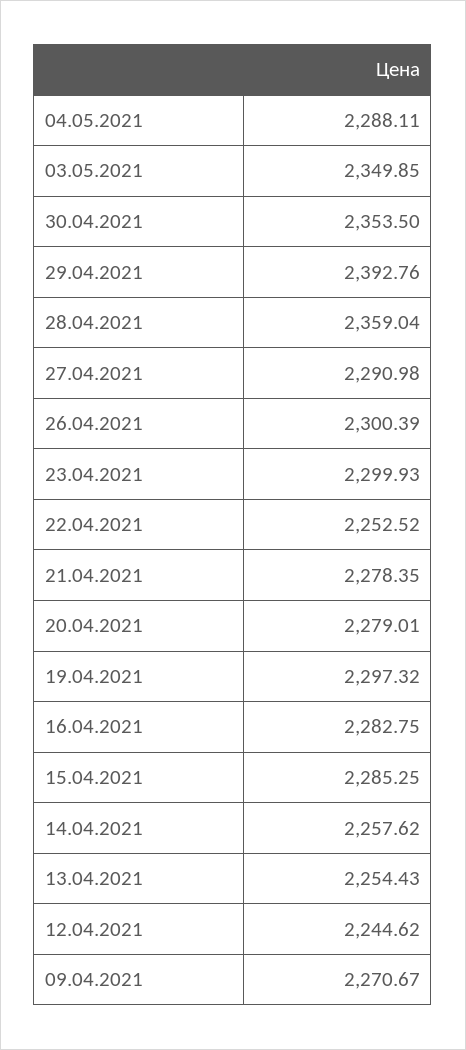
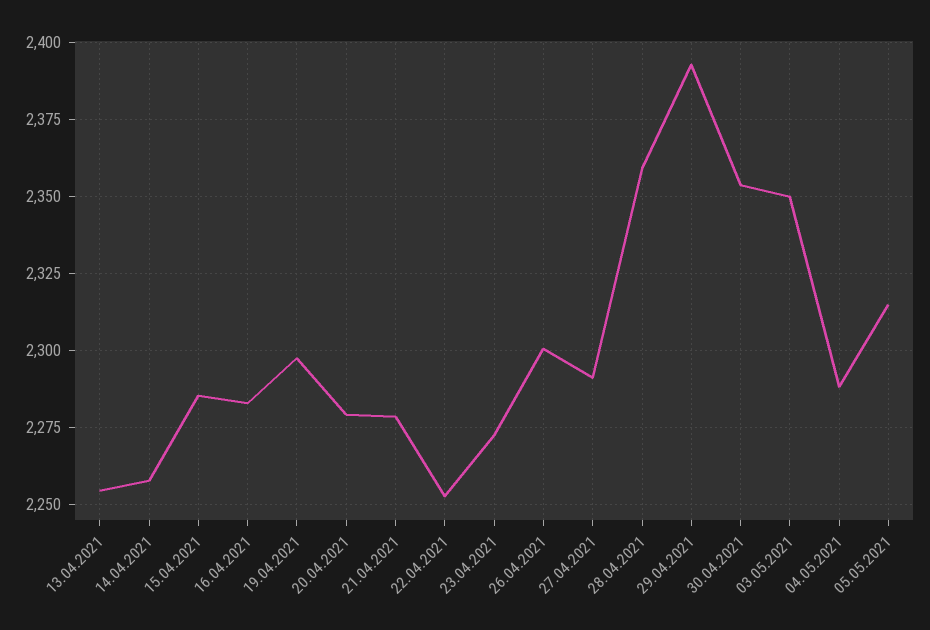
23.04.2021: 2299.93 -> 2272.5
12.04.2021: 2244.62 -> none
09.04.2021: 2270.67 -> none
05.05.2021: none -> 2315

